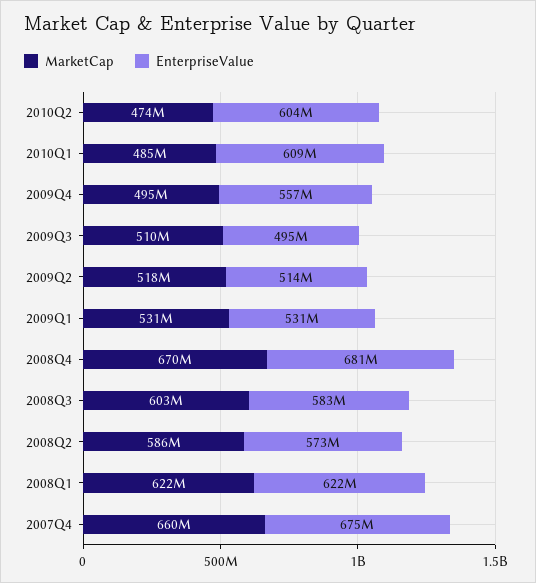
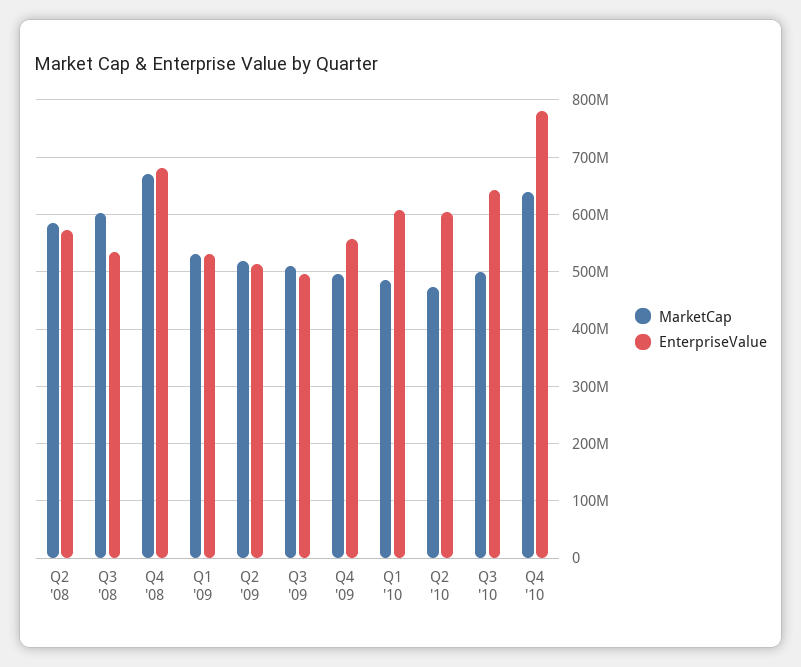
EnterpriseValue, 2008Q3: 583000000 -> 540000000
MarketCap, 2008Q1: 622000000 -> none
EnterpriseValue, 2008Q1: 622000000 -> none
MarketCap, 2007Q4: 660000000 -> none
EnterpriseValue, 2007Q4: 675000000 -> none
MarketCap, Q3 '10: none -> 500000000
EnterpriseValue, Q3 '10: none -> 640000000
MarketCap, Q4 '10: none -> 640000000
EnterpriseValue, Q4 '10: none -> 780000000

